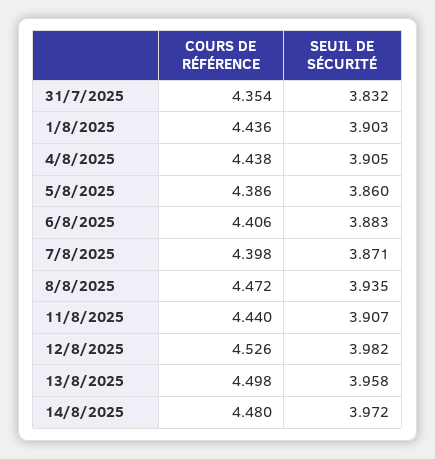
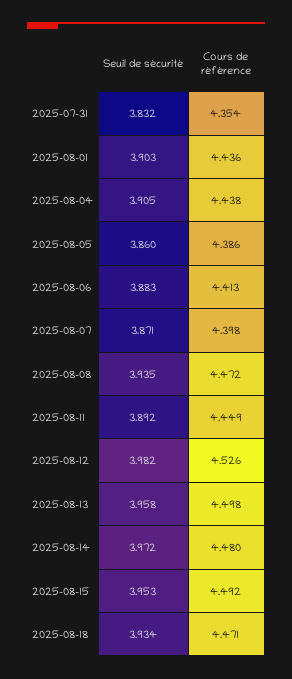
COURS DE RÉFÉRENCE, 6/8/2025: 4.406 -> 4.413
COURS DE RÉFÉRENCE, 11/8/2025: 4.44 -> 4.449
SEUIL DE SÉCURITÉ, 11/8/2025: 3.907 -> 3.892
SEUIL DE SÉCURITÉ, 2025-08-15: none -> 3.953
COURS DE RÉFÉRENCE, 2025-08-15: none -> 4.492
SEUIL DE SÉCURITÉ, 2025-08-18: none -> 3.934
COURS DE RÉFÉRENCE, 2025-08-18: none -> 4.471

